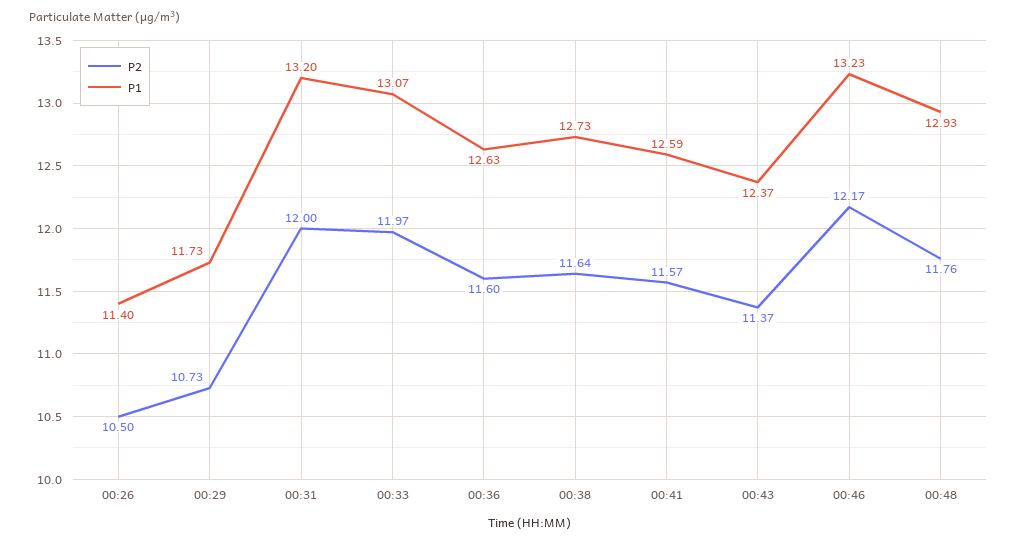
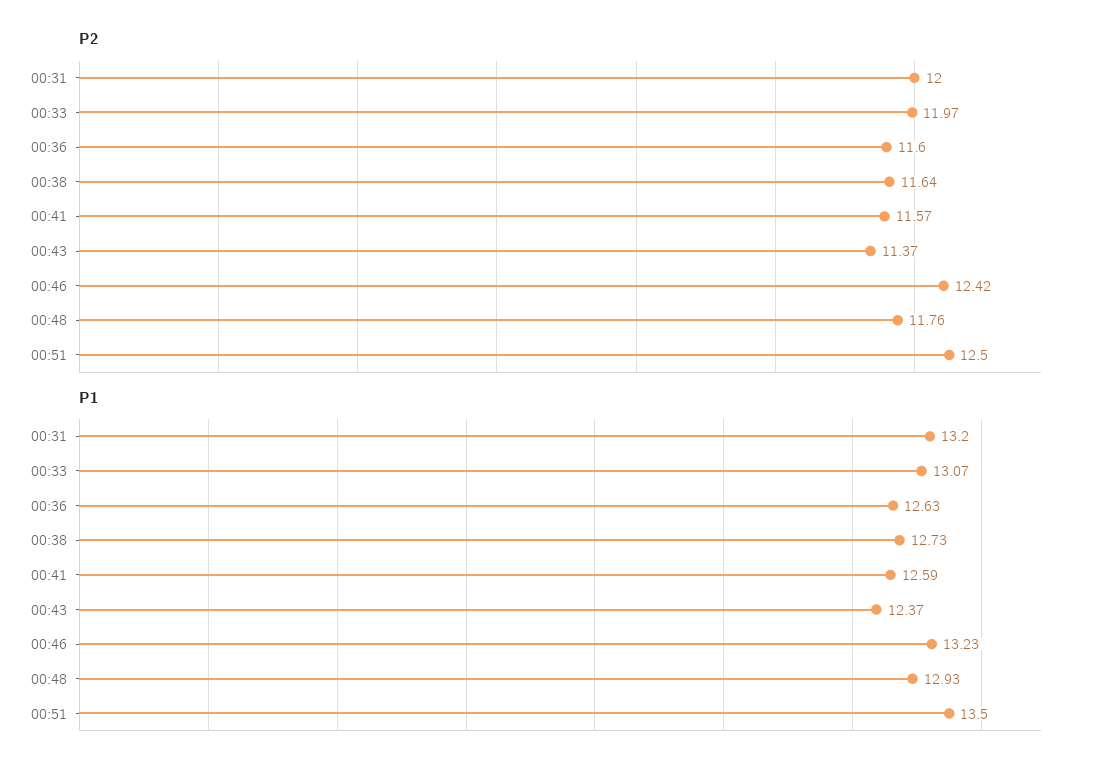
P2, 00:26: 10.5 -> none
P1, 00:26: 11.4 -> none
P2, 00:29: 10.73 -> none
P1, 00:29: 11.73 -> none
P2, 00:46: 12.17 -> 12.42
P2, 00:51: none -> 12.5
P1, 00:51: none -> 13.5

